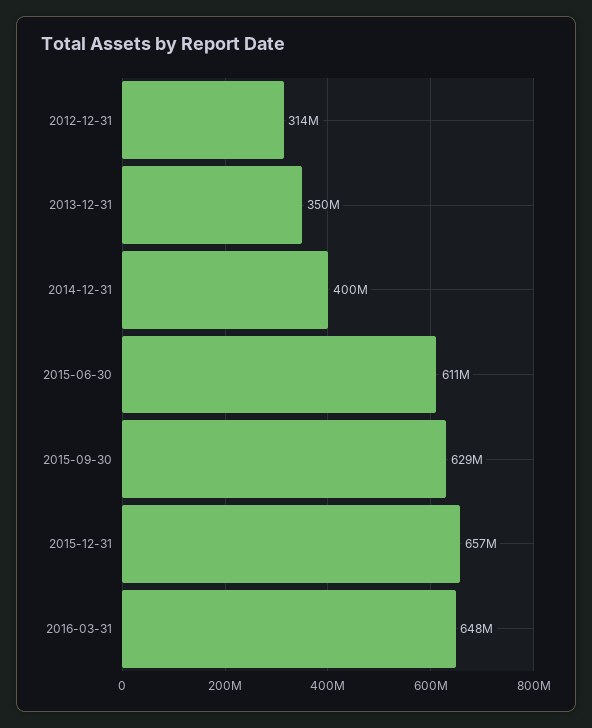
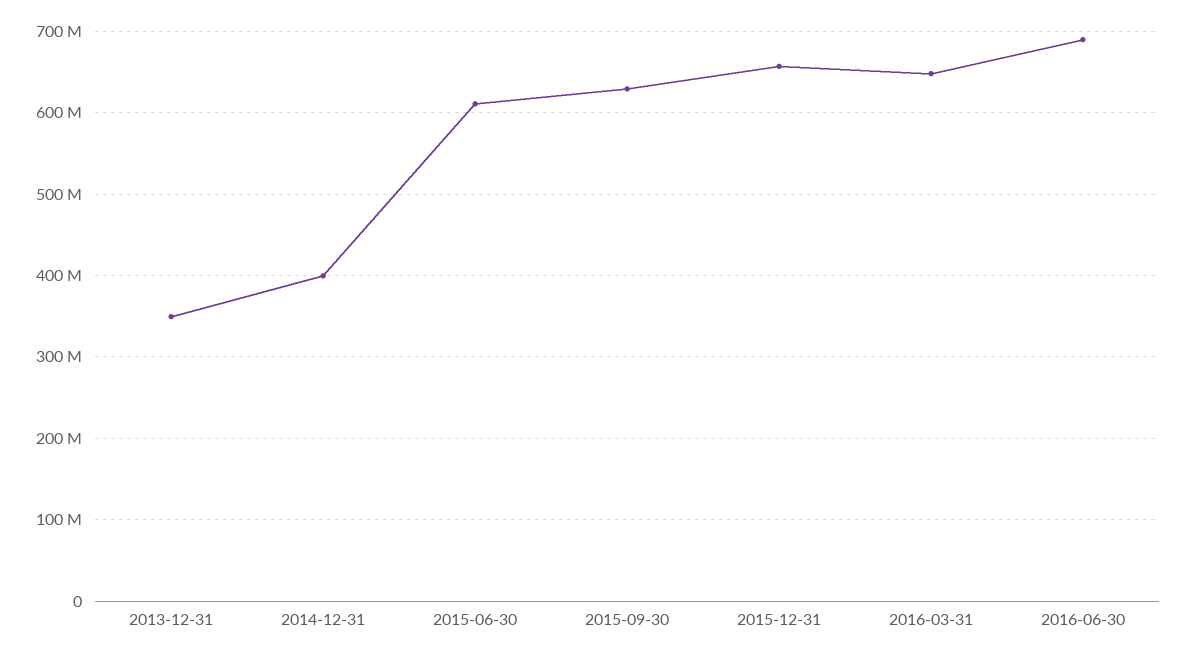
2012-12-31: 314000000 -> none
2016-06-30: none -> 690000000

